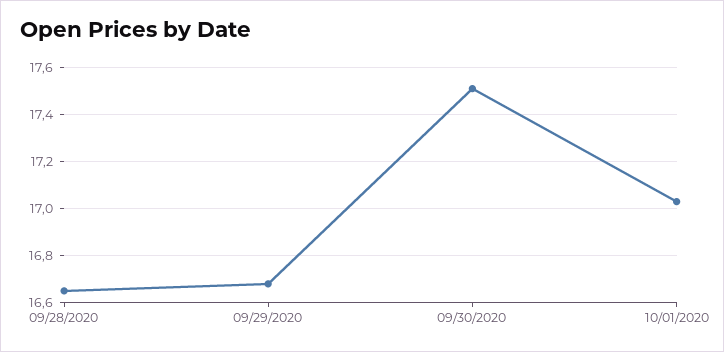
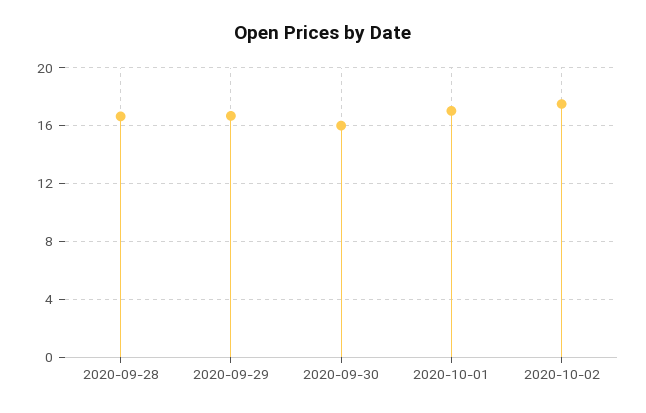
09/30/2020: 17.5 -> 16
2020-10-02: none -> 17.5

